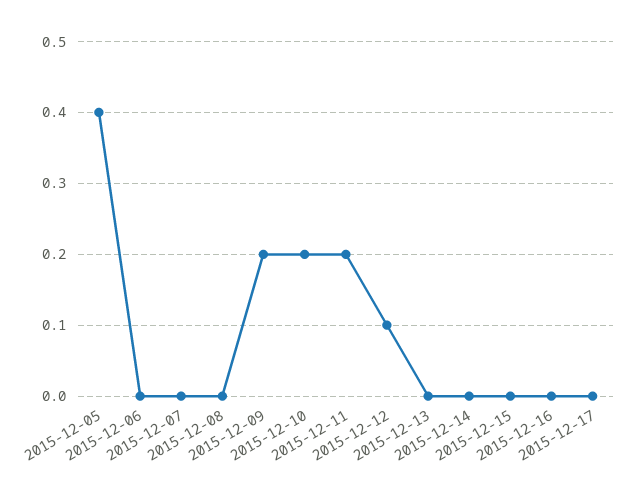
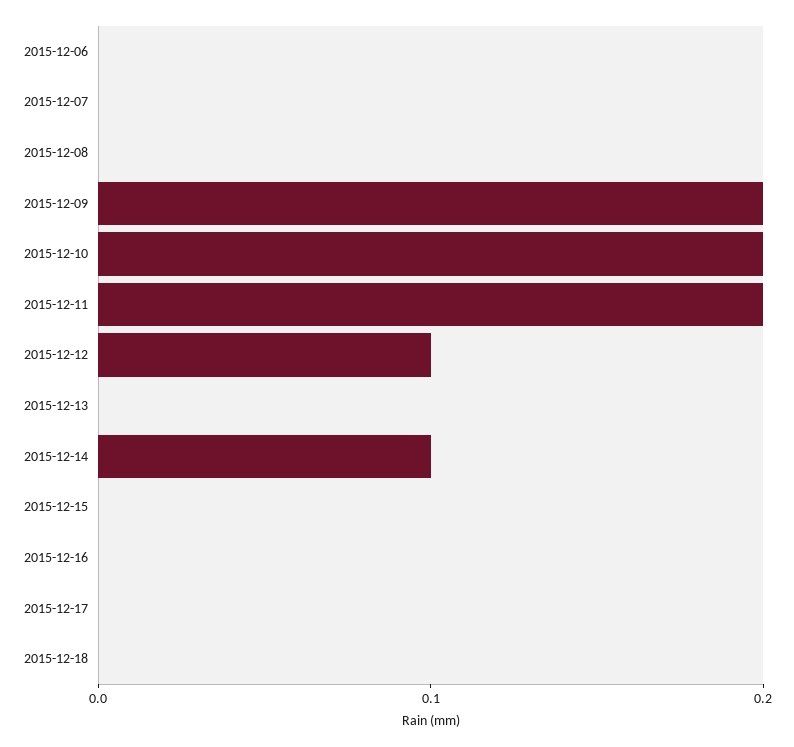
2015-12-05: 0.4 -> none
2015-12-14: 0 -> 0.1
2015-12-18: none -> 0

